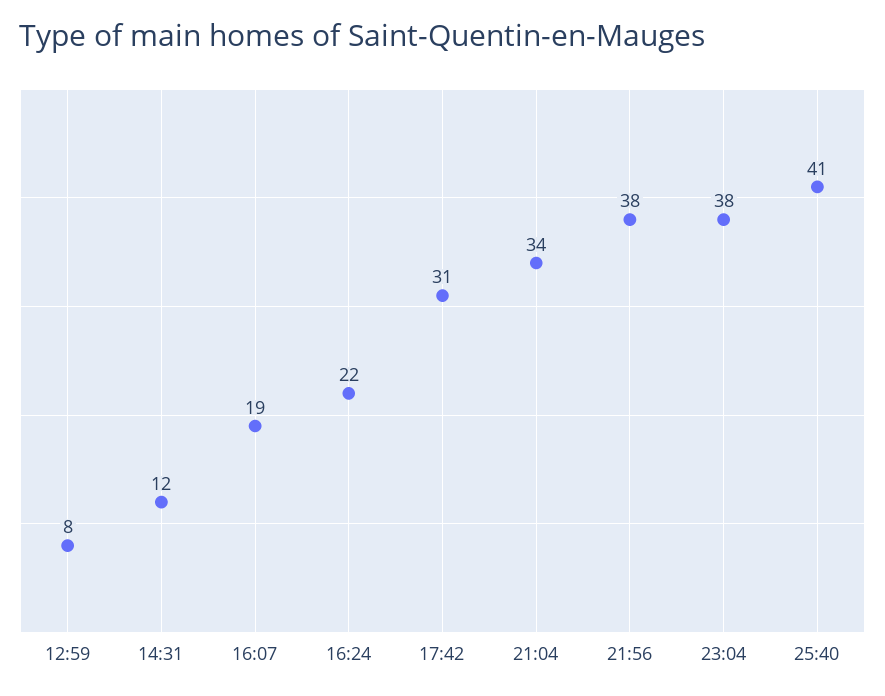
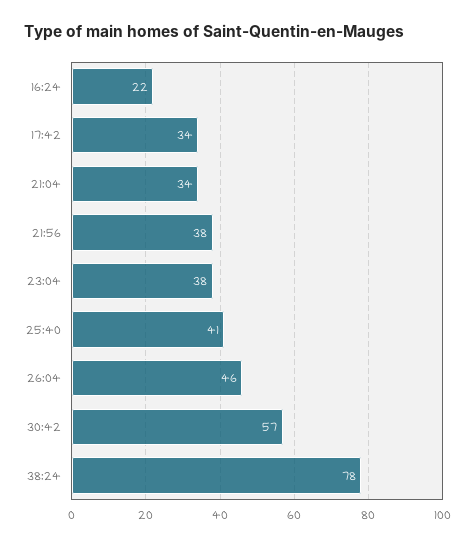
12:59: 8 -> none
14:31: 12 -> none
16:07: 19 -> none
17:42: 31 -> 34
26:04: none -> 46
30:42: none -> 57
38:24: none -> 78

